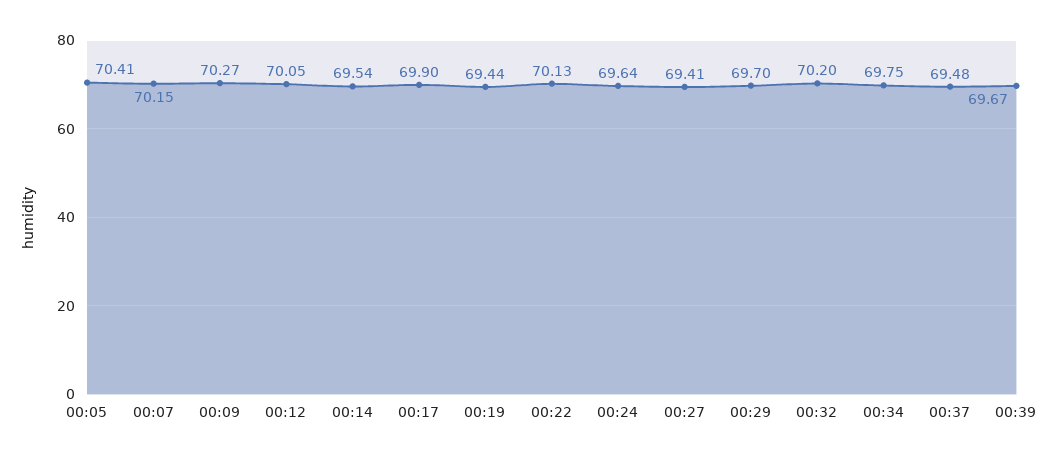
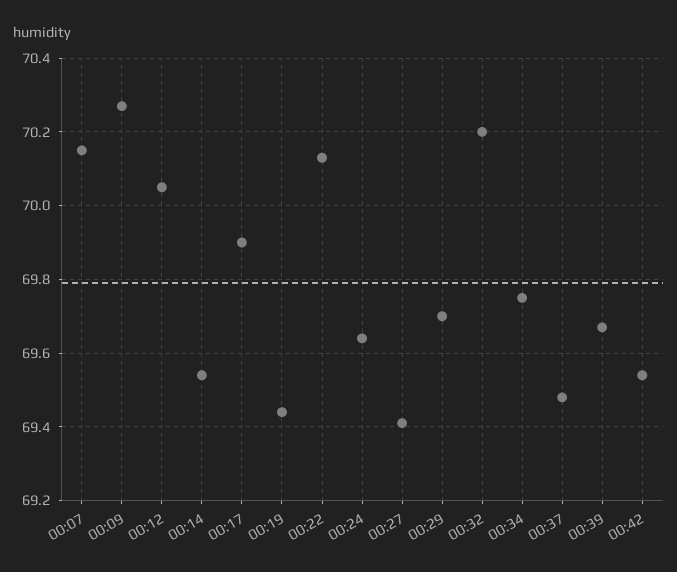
00:05: 70.41 -> none
00:42: none -> 69.55

